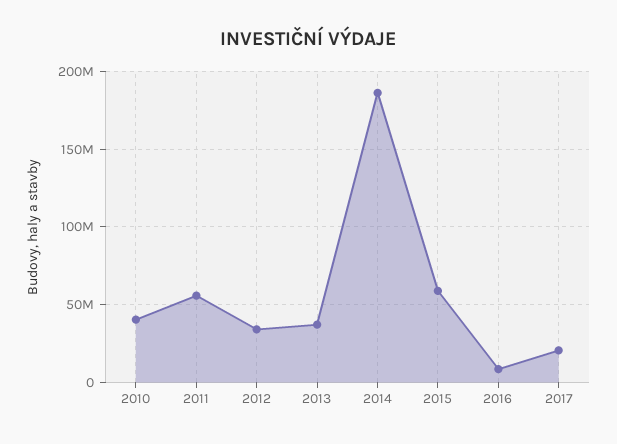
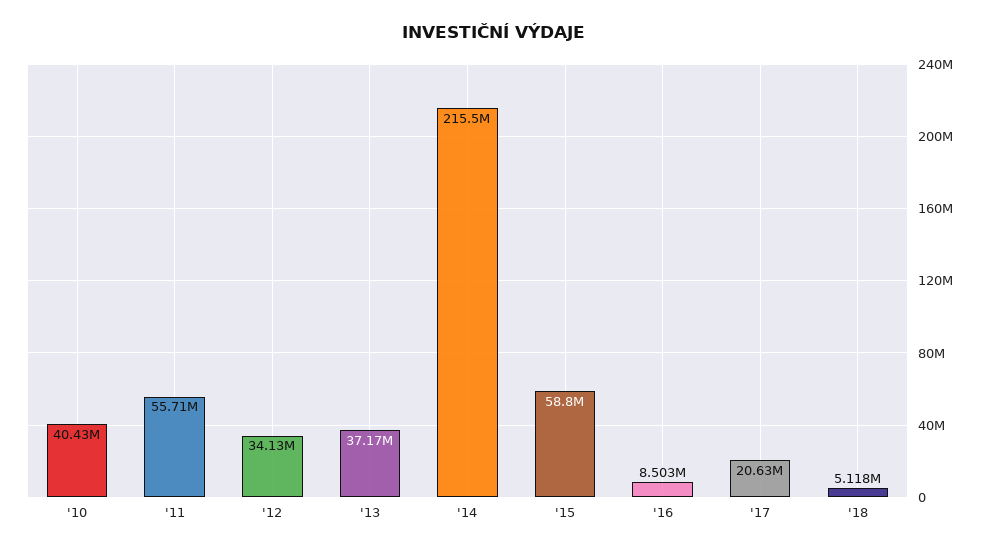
2014: 185000000 -> 215500000
'18: none -> 5118000

